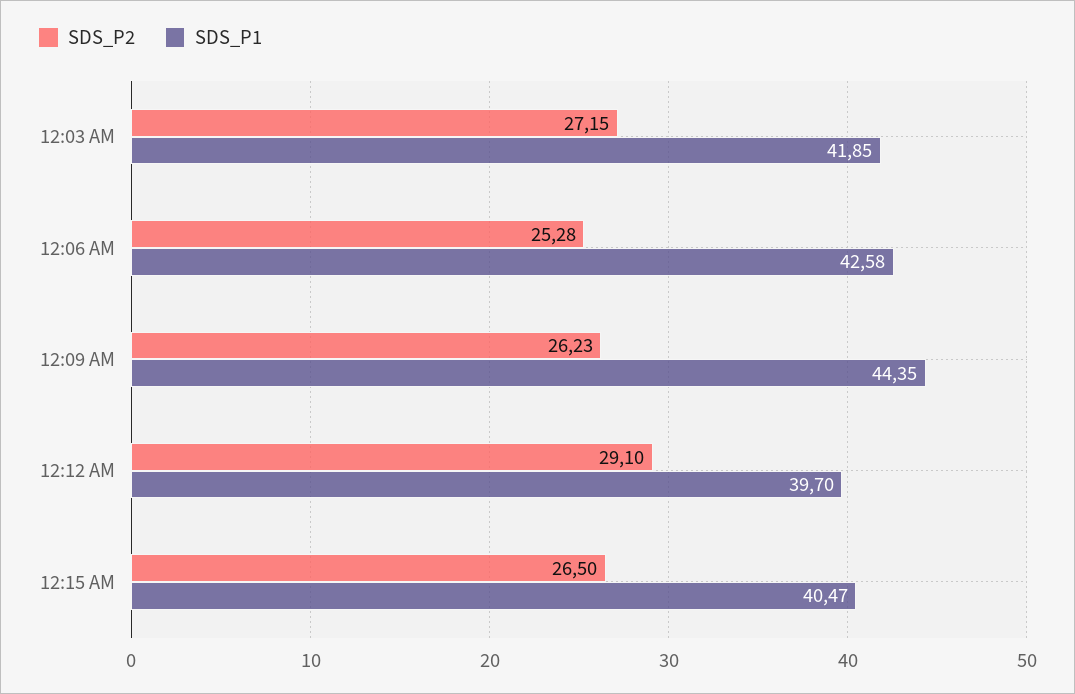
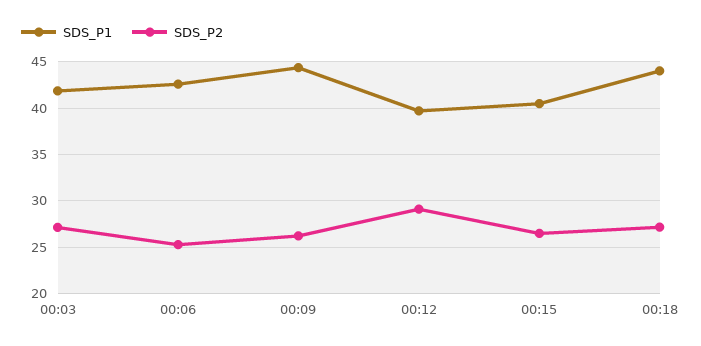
SDS_P1, 00:18: none -> 44
SDS_P2, 00:18: none -> 27

